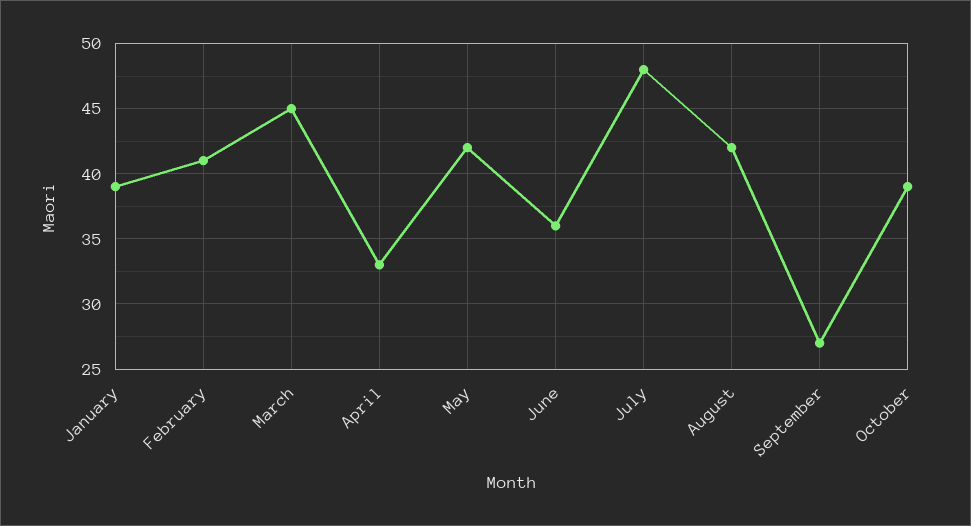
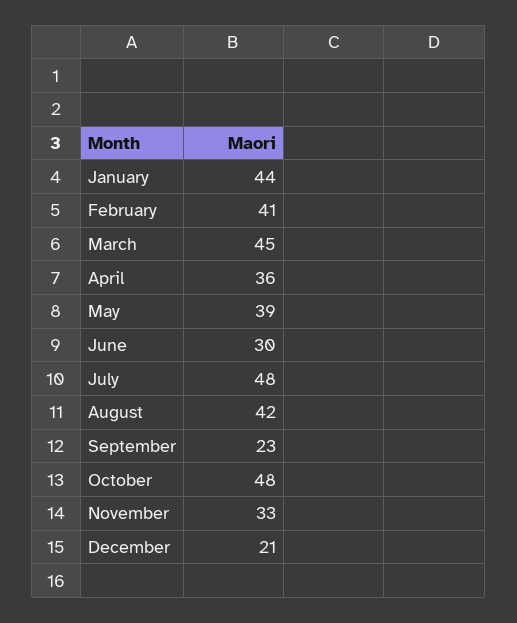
January: 39 -> 44
April: 33 -> 36
May: 42 -> 39
June: 36 -> 30
September: 27 -> 23
October: 39 -> 48
November: none -> 33
December: none -> 21

